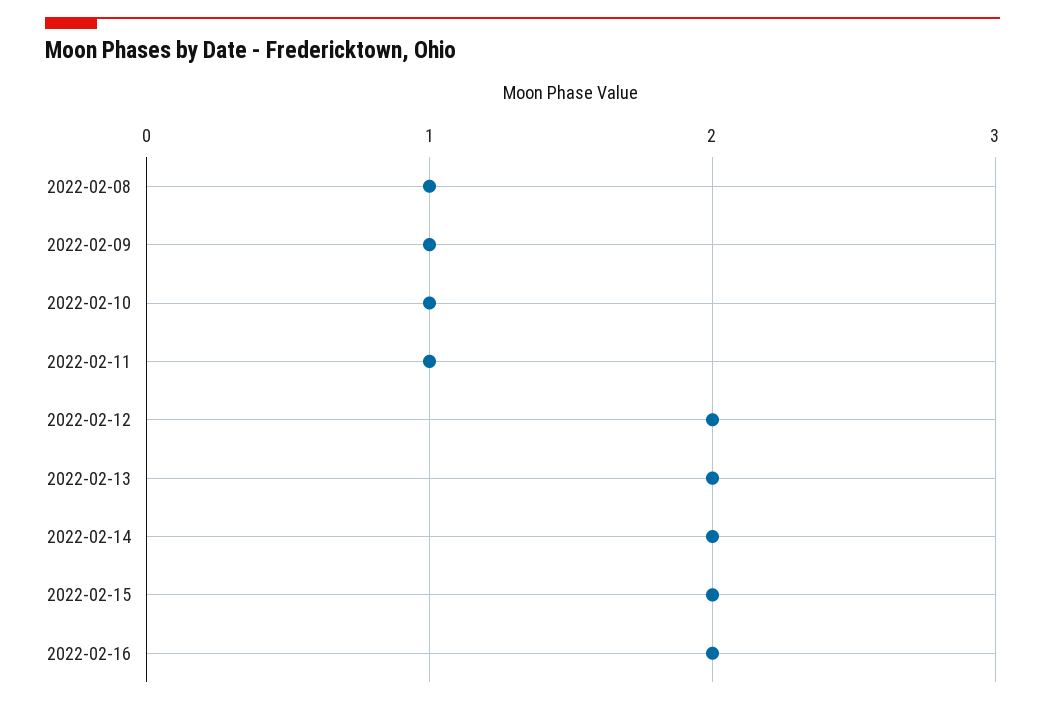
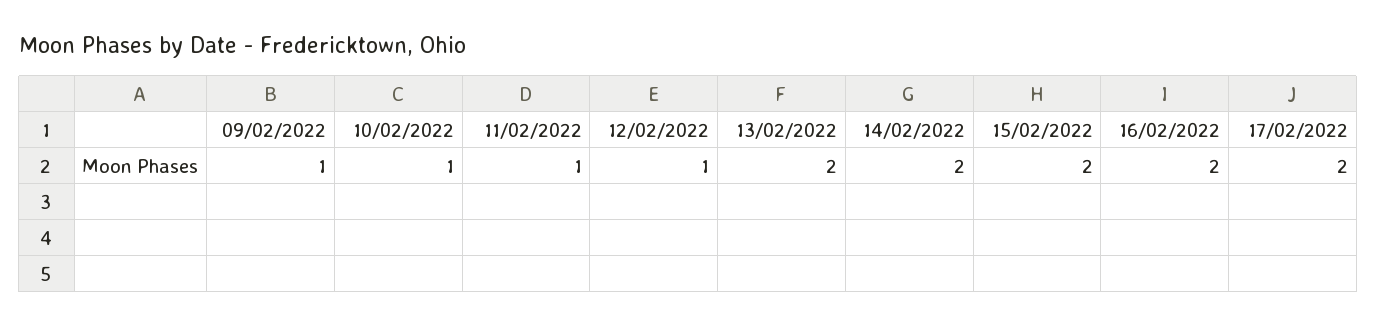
2022-02-08: 1 -> none
2022-02-12: 2 -> 1
17/02/2022: none -> 2

